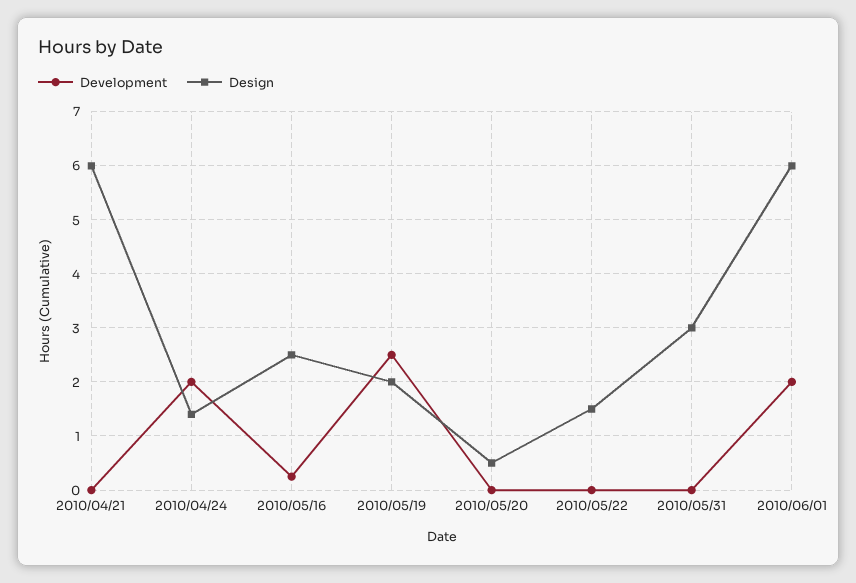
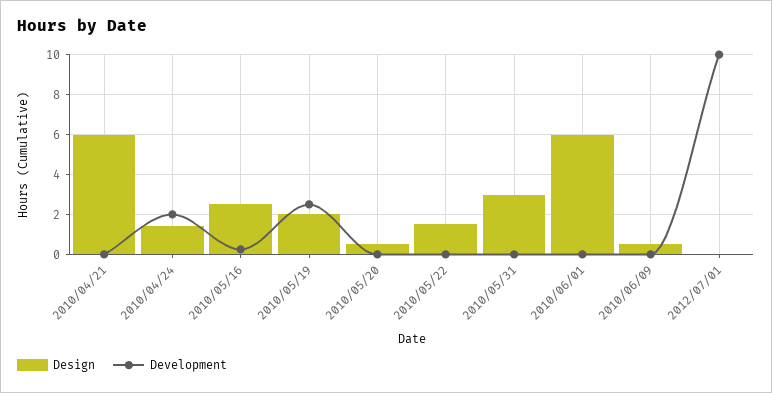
Development, 2010/06/01: 2 -> 0
Design, 2010/06/09: none -> 0.5
Development, 2010/06/09: none -> 0
Design, 2012/07/01: none -> 0
Development, 2012/07/01: none -> 10

